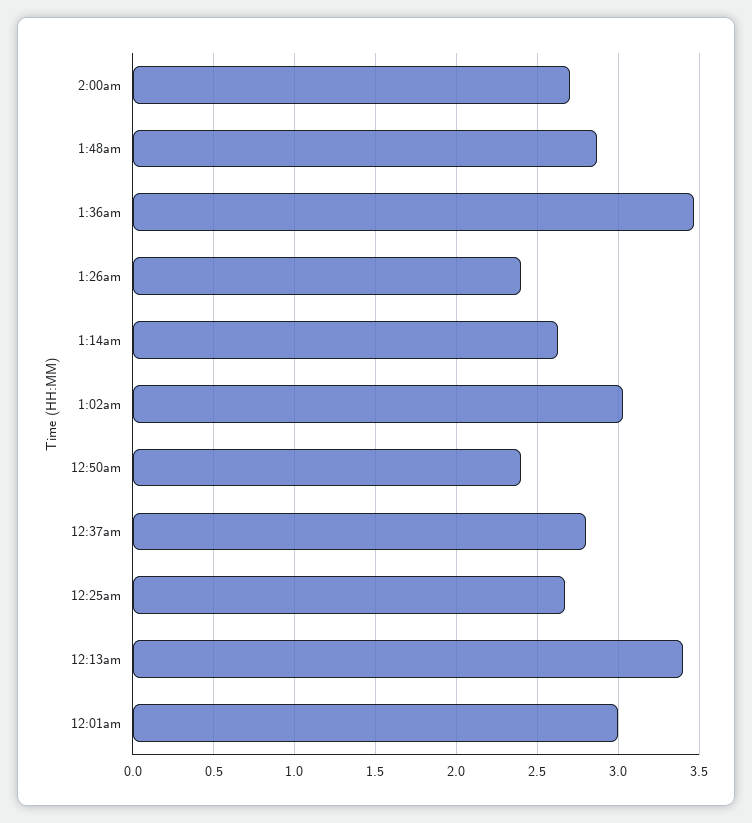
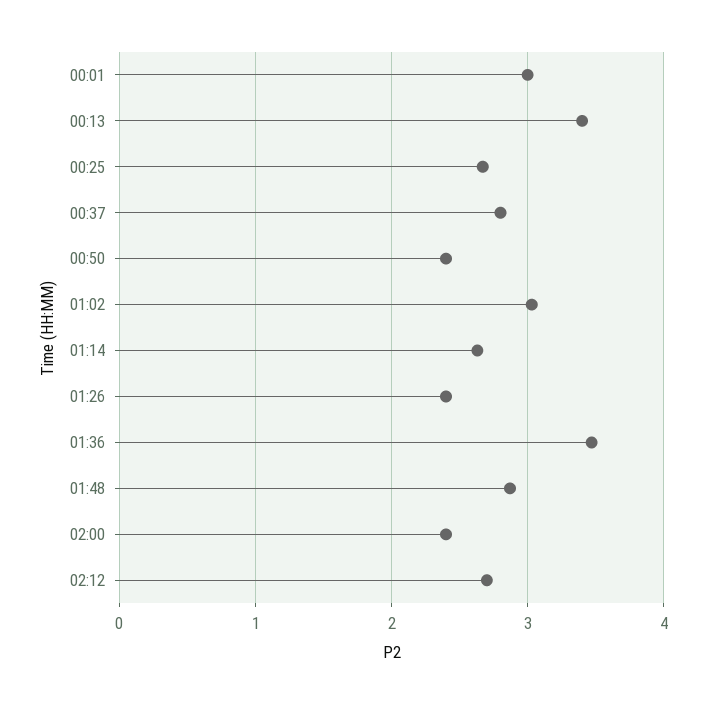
2:00am: 2.7 -> 2.4
02:12: none -> 2.7

